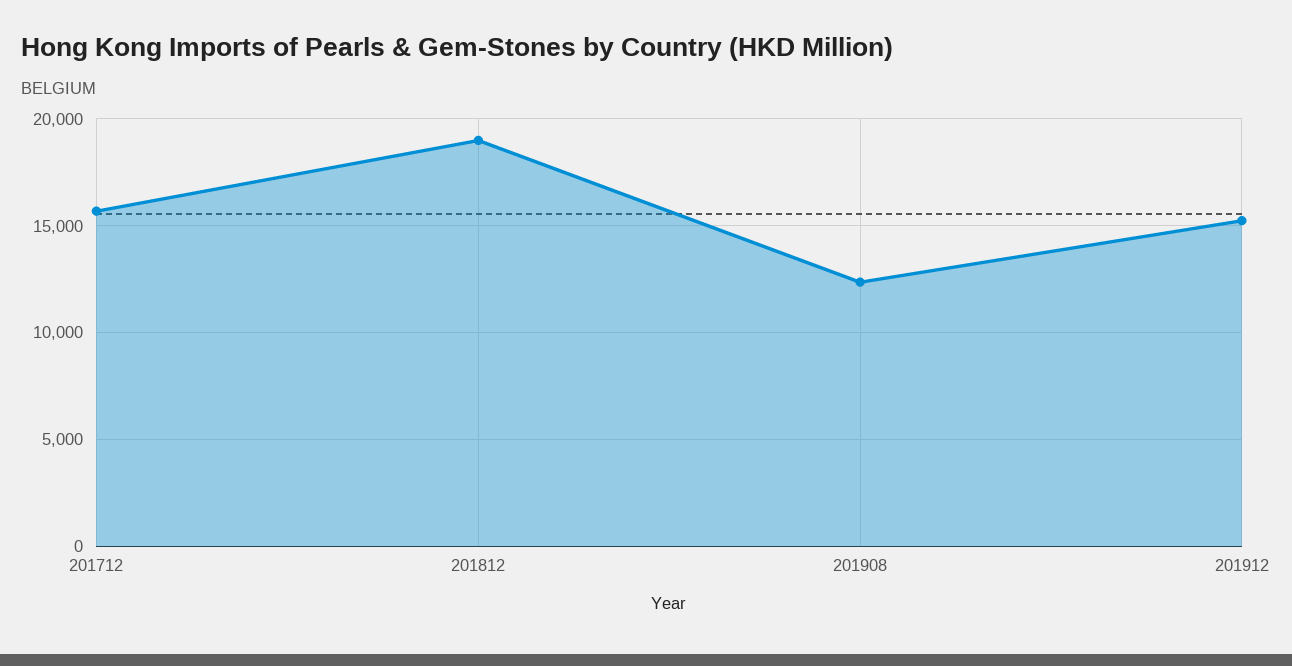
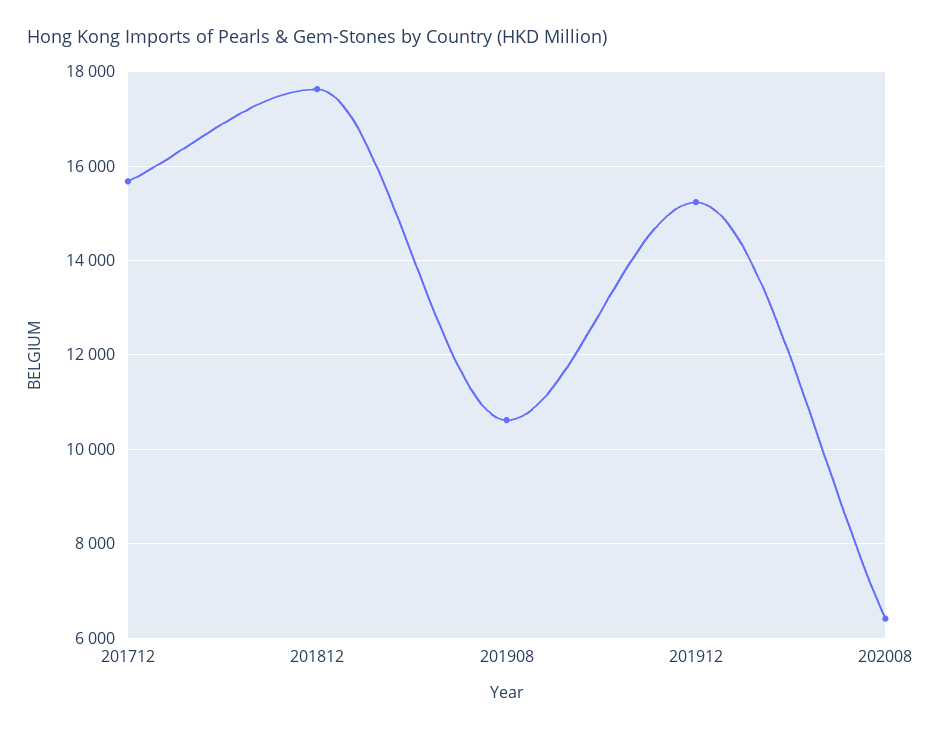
201812: 19000 -> 17600
201908: 12500 -> 10600
202008: none -> 6400

